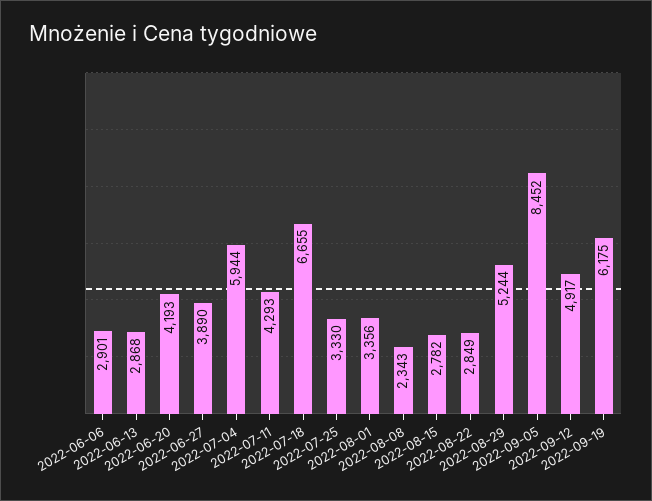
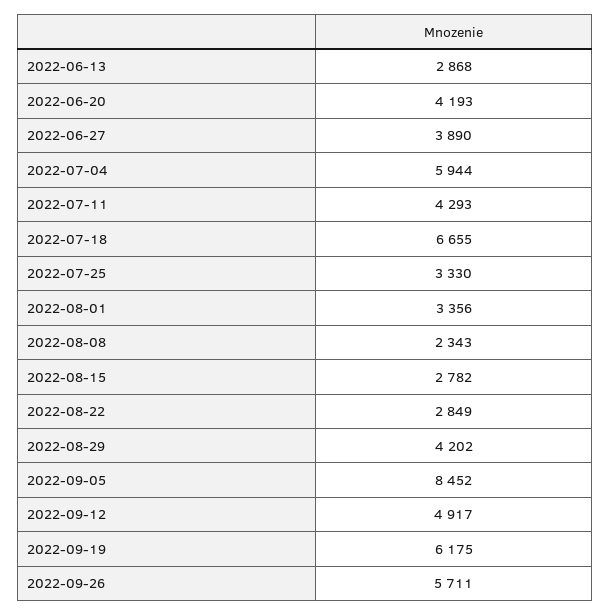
2022-06-06: 2901 -> none
2022-08-29: 5244 -> 4202
2022-09-26: none -> 5711

